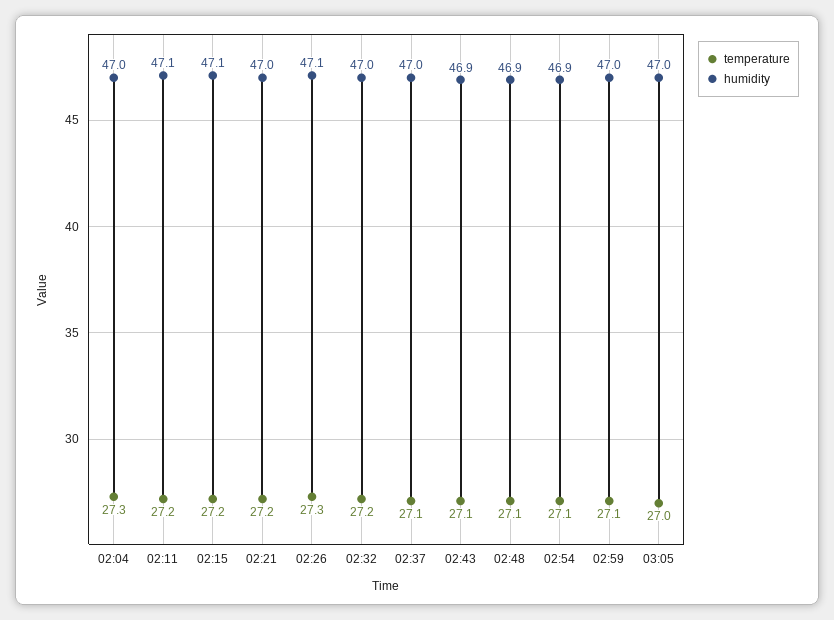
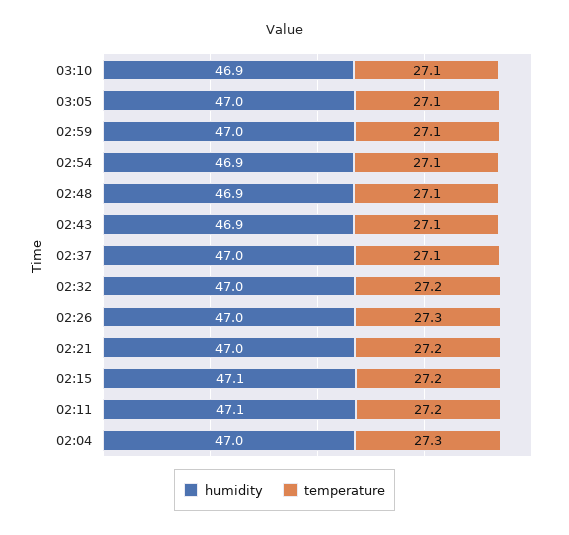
humidity, 02:26: 47.1 -> 47
temperature, 03:05: 27 -> 27.1
humidity, 03:10: none -> 46.9
temperature, 03:10: none -> 27.1

